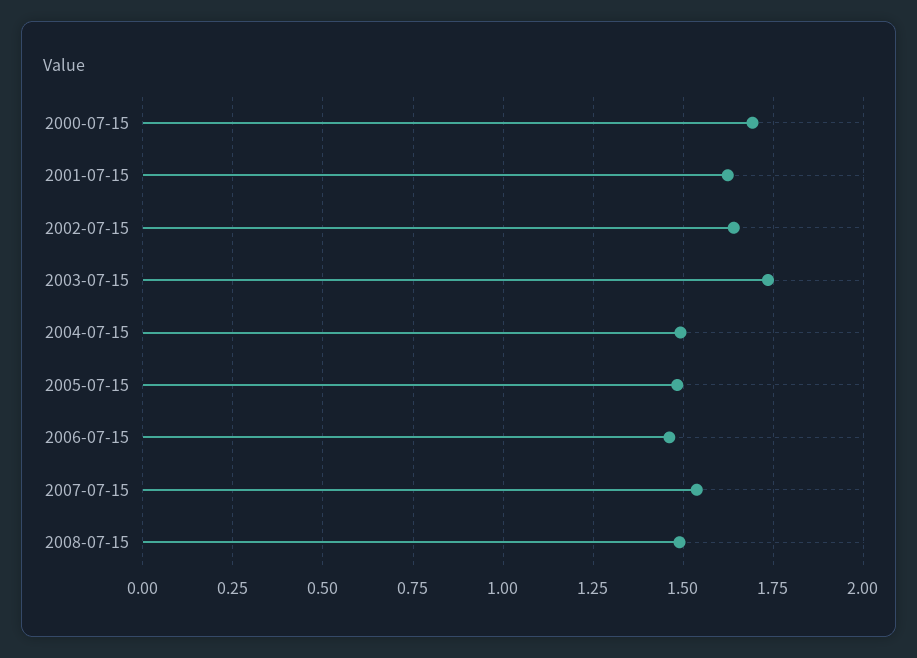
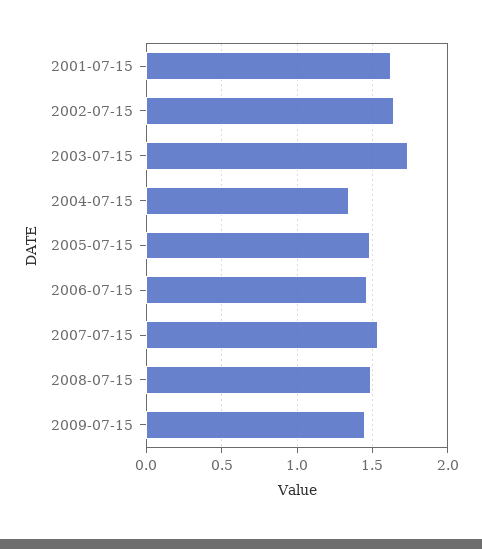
2000-07-15: 1.7 -> none
2004-07-15: 1.5 -> 1.35
2009-07-15: none -> 1.45

